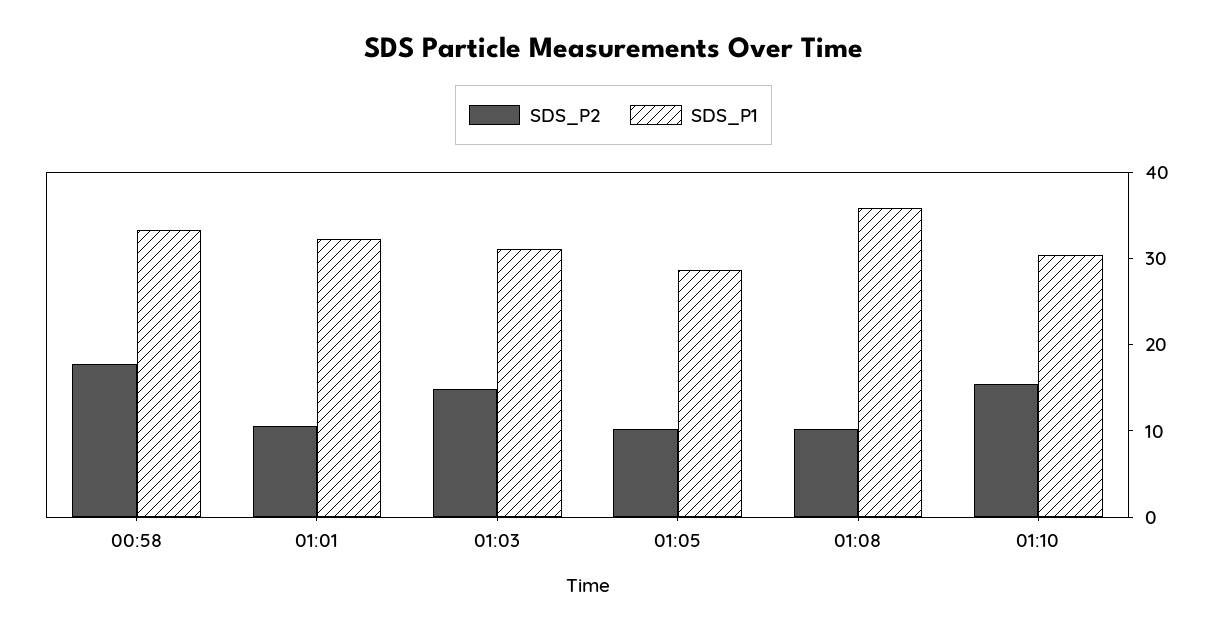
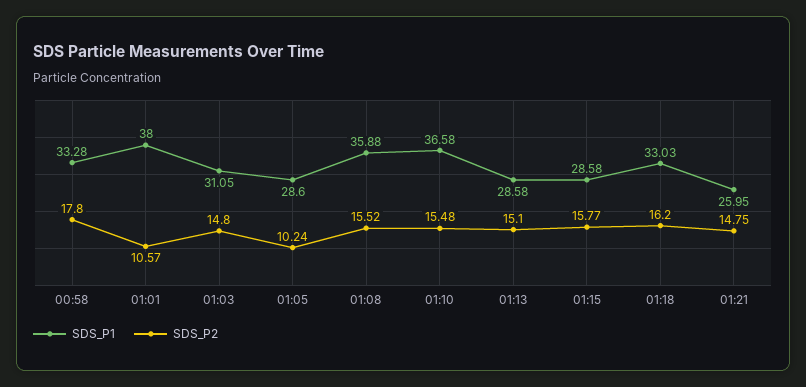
SDS_P1, 01:01: 32 -> 38
SDS_P2, 01:08: 10 -> 15.52
SDS_P1, 01:10: 30 -> 36.58
SDS_P1, 01:13: none -> 28.58
SDS_P2, 01:13: none -> 15.1
SDS_P1, 01:15: none -> 28.58
SDS_P2, 01:15: none -> 15.77
SDS_P1, 01:18: none -> 33.03
SDS_P2, 01:18: none -> 16.2
SDS_P1, 01:21: none -> 25.95
SDS_P2, 01:21: none -> 14.75

